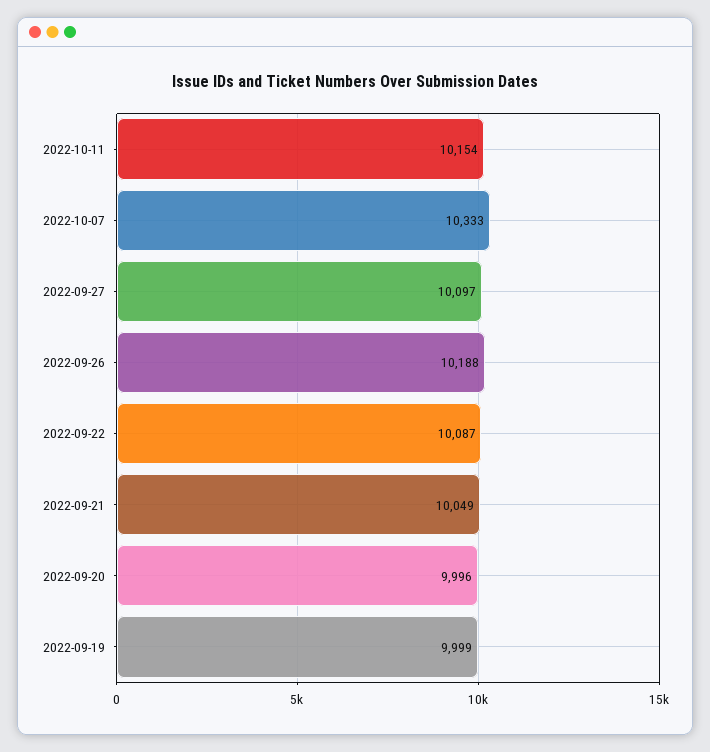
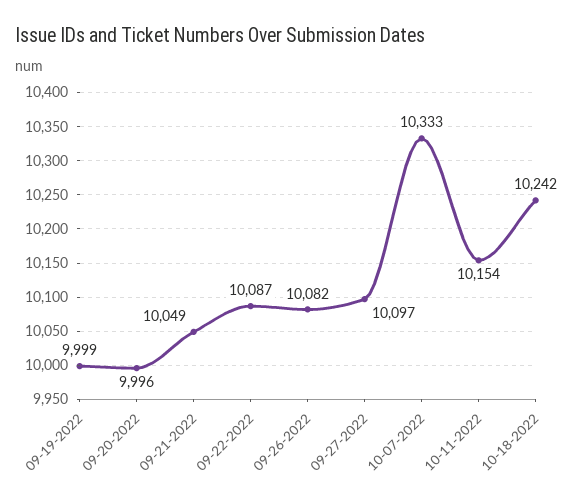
2022-09-26: 10188 -> 10082
10-18-2022: none -> 10242

